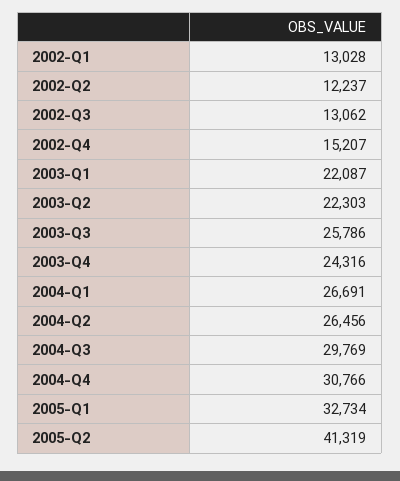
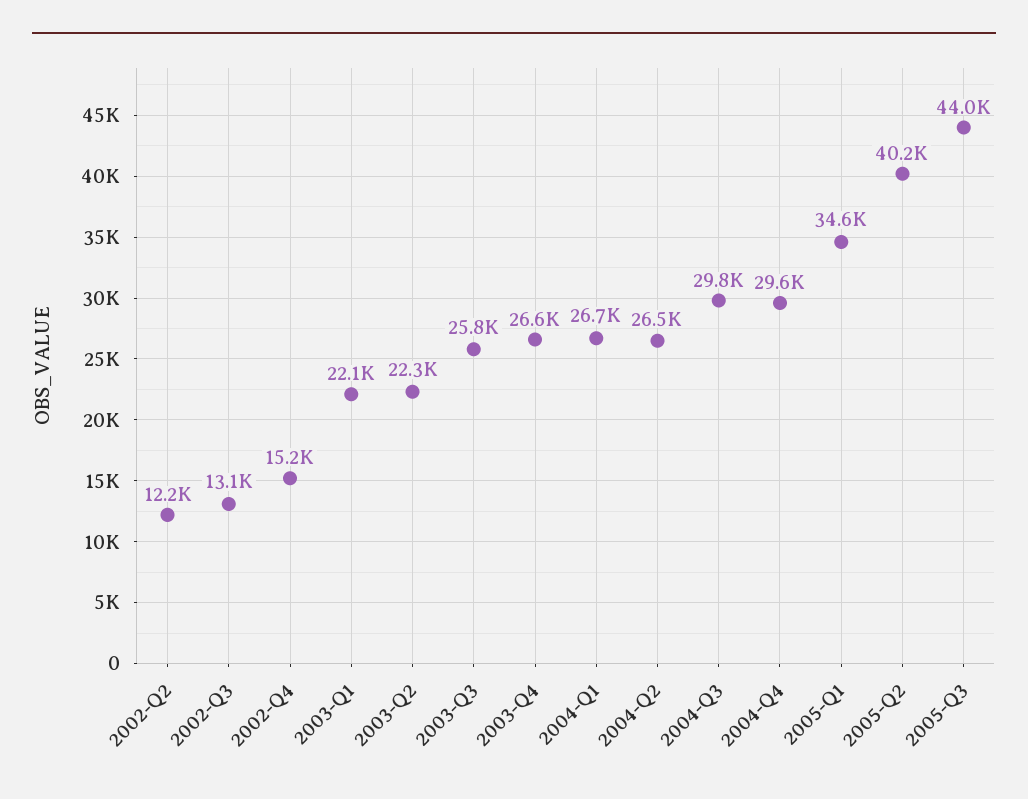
2002-Q1: 13028 -> none
2003-Q4: 24316 -> 26600
2004-Q4: 30766 -> 29600
2005-Q1: 32734 -> 34600
2005-Q2: 41319 -> 40200
2005-Q3: none -> 44000

